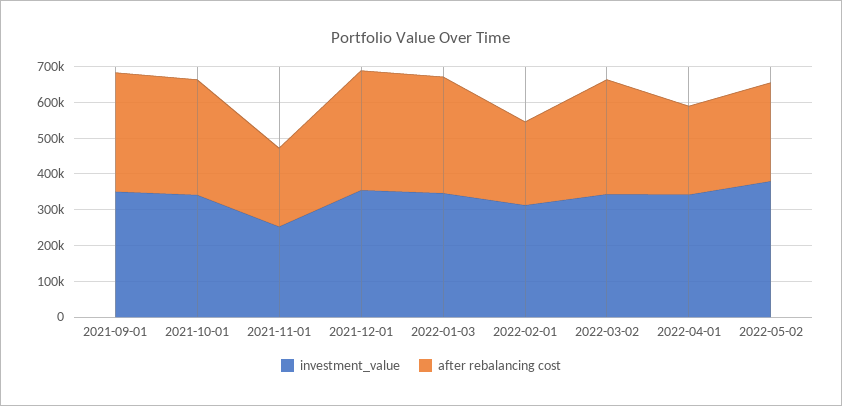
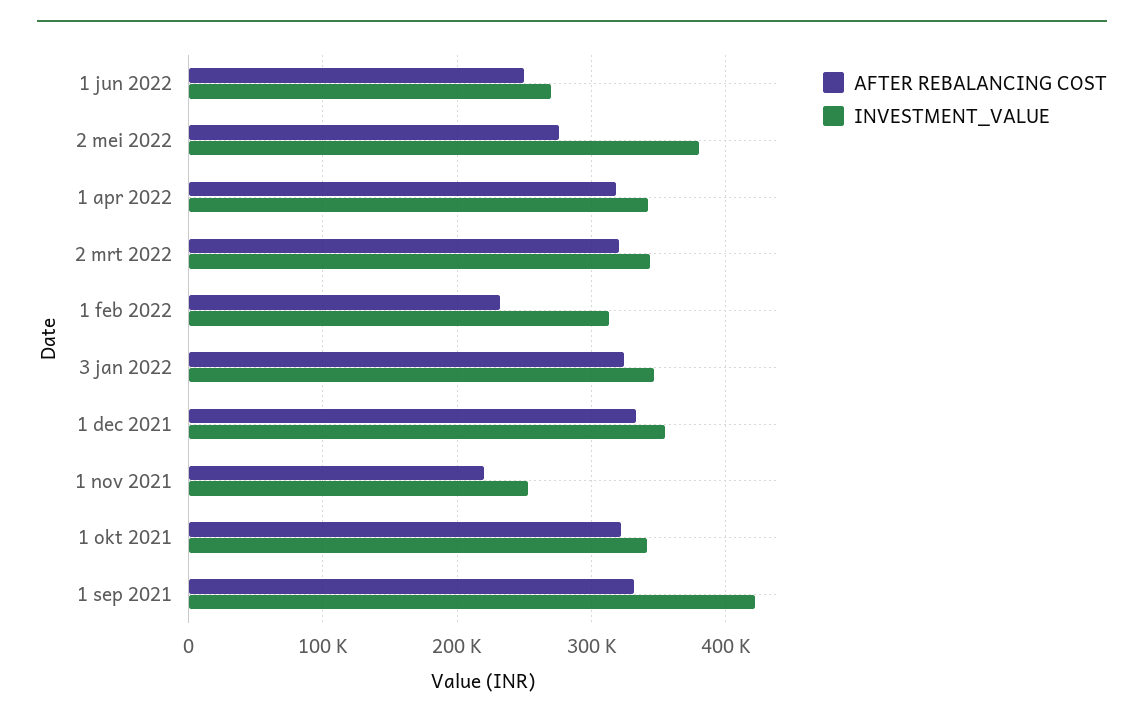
investment_value, 2021-09-01: 350000 -> 420000
after rebalancing cost, 2022-04-01: 250000 -> 320000
after rebalancing cost, 1 jun 2022: none -> 250000
investment_value, 1 jun 2022: none -> 270000

